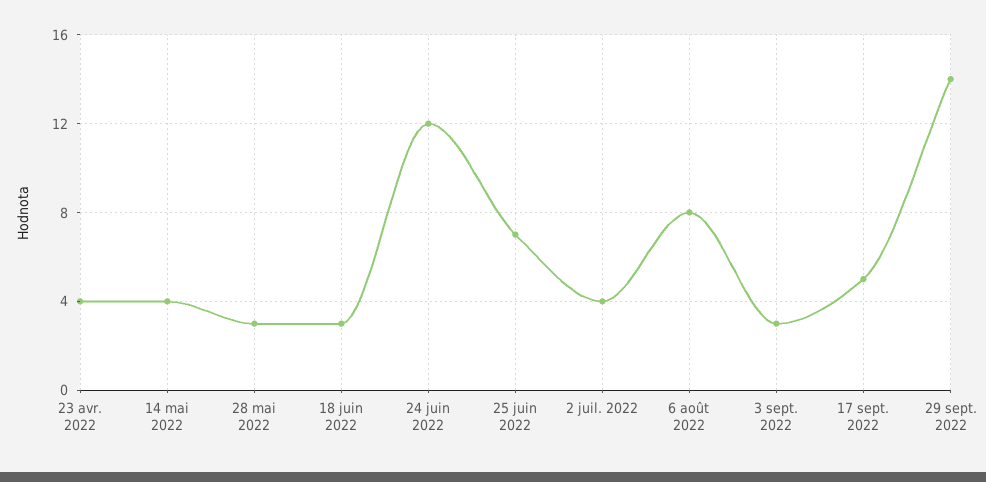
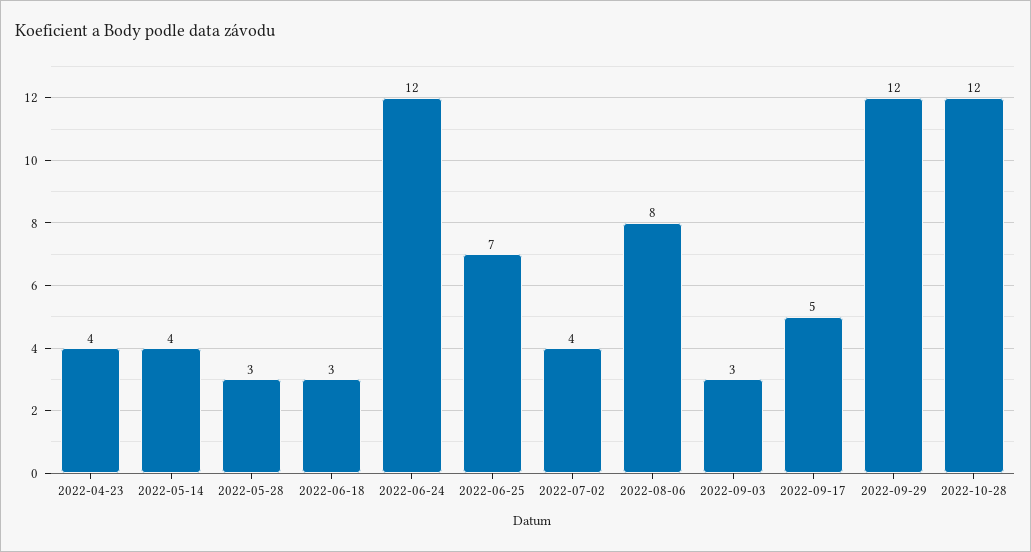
29 sept. 2022: 14 -> 12
2022-10-28: none -> 12

